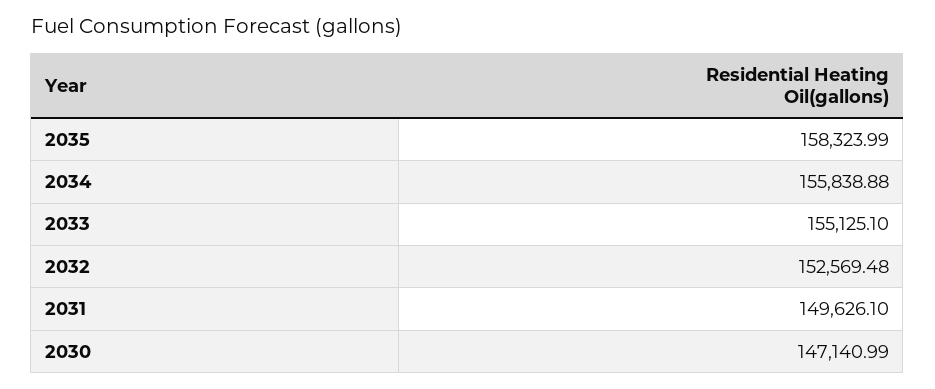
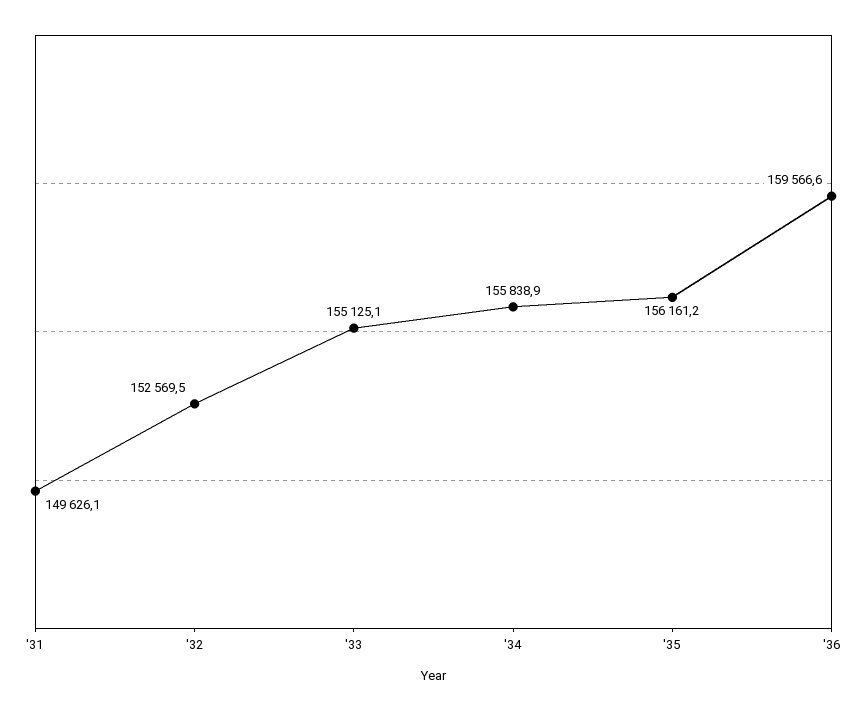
2035: 158323.99 -> 156161.2
2030: 147140.99 -> none
'36: none -> 159566.6

